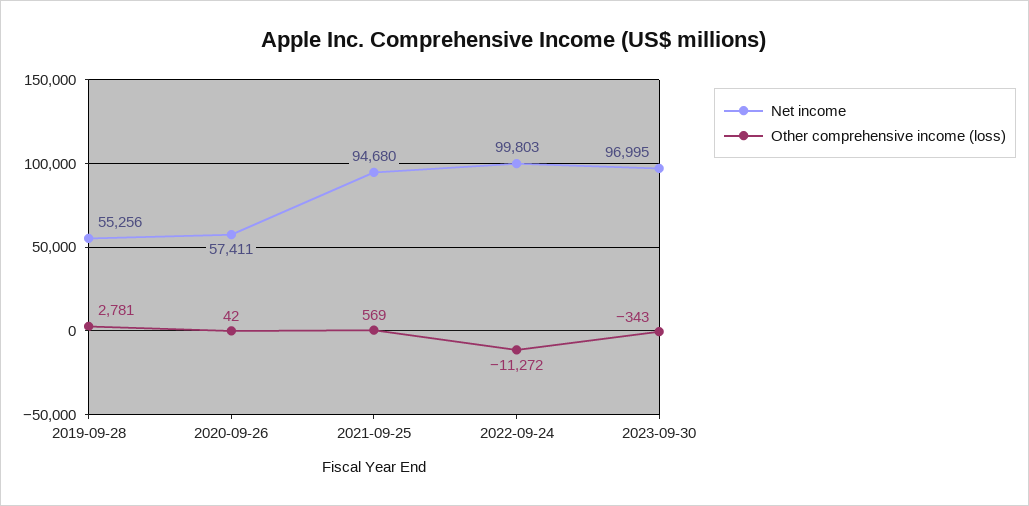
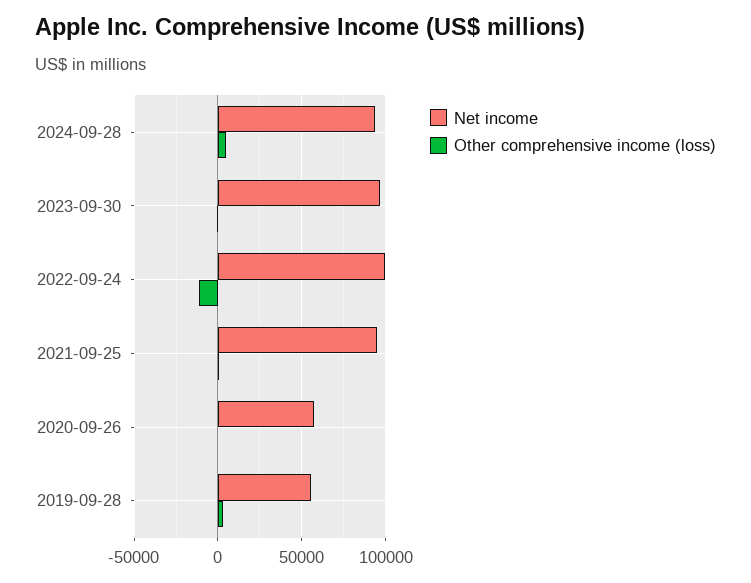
Net income, 2024-09-28: none -> 95000
Other comprehensive income (loss), 2024-09-28: none -> 5000

